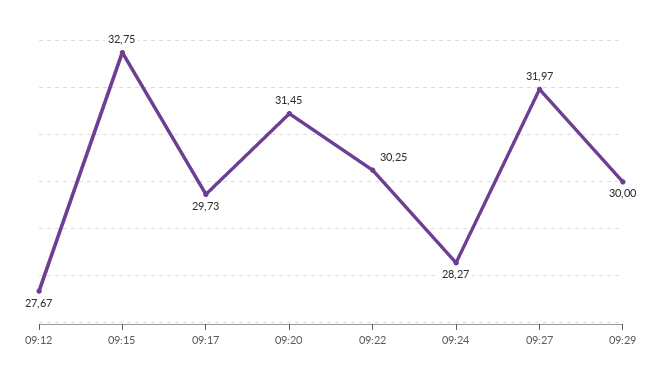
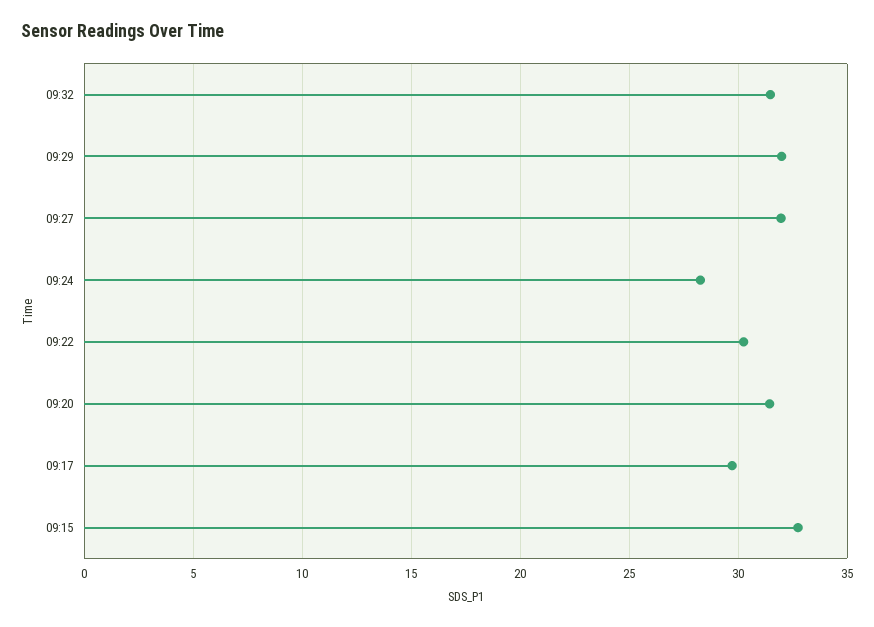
09:12: 27.67 -> none
09:29: 30 -> 32
09:32: none -> 31.5

